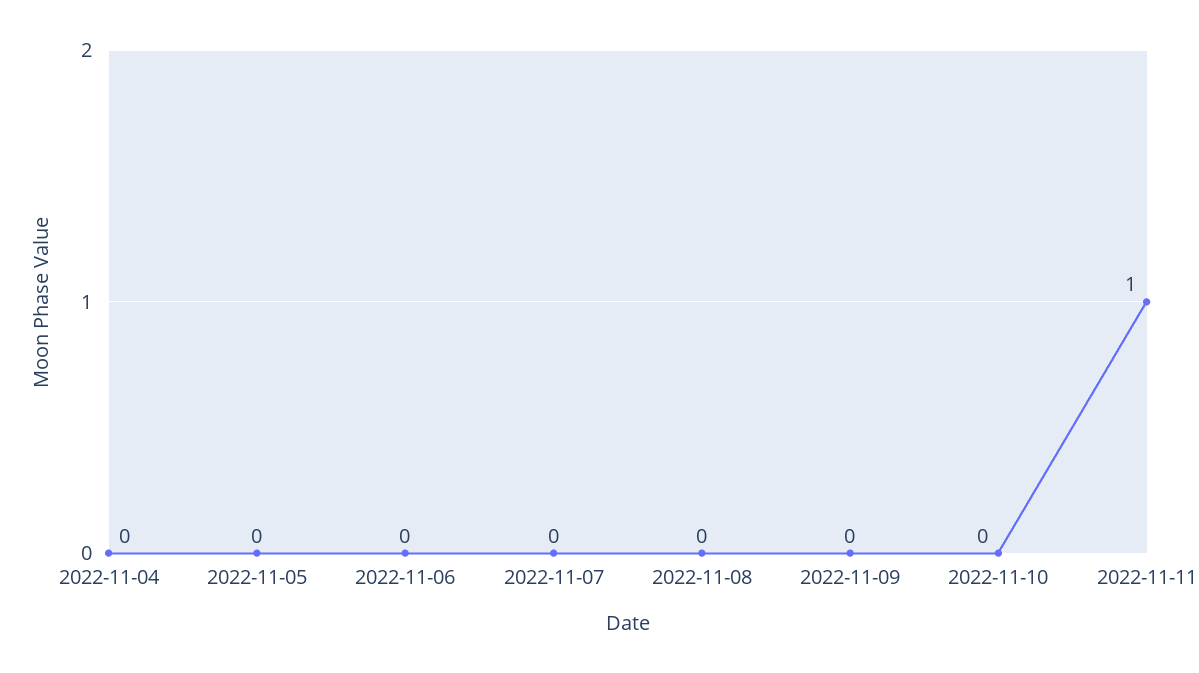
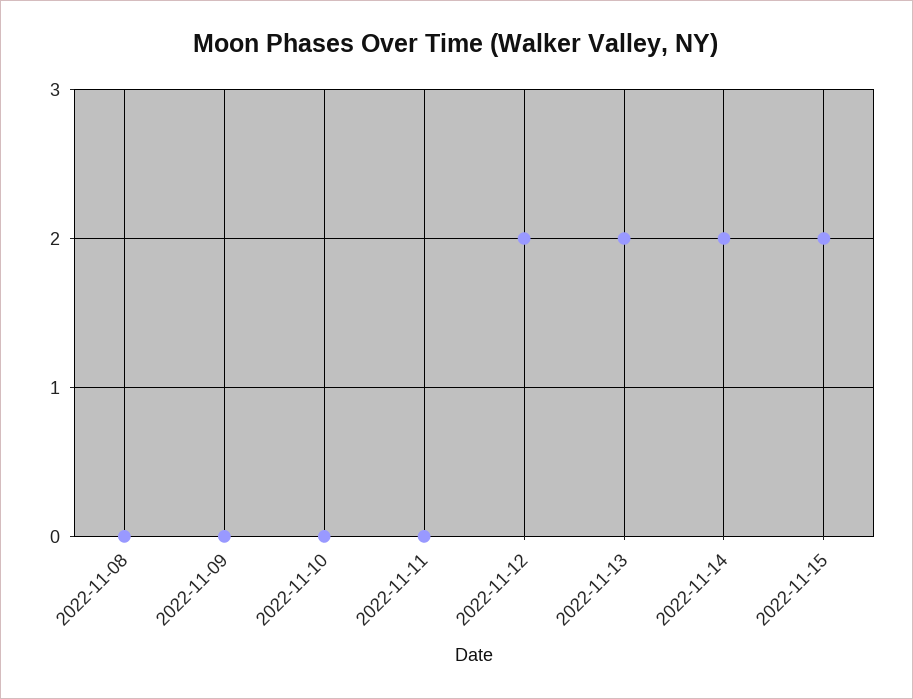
2022-11-04: 0 -> none
2022-11-05: 0 -> none
2022-11-06: 0 -> none
2022-11-07: 0 -> none
2022-11-11: 1 -> 0
2022-11-12: none -> 2
2022-11-13: none -> 2
2022-11-14: none -> 2
2022-11-15: none -> 2

